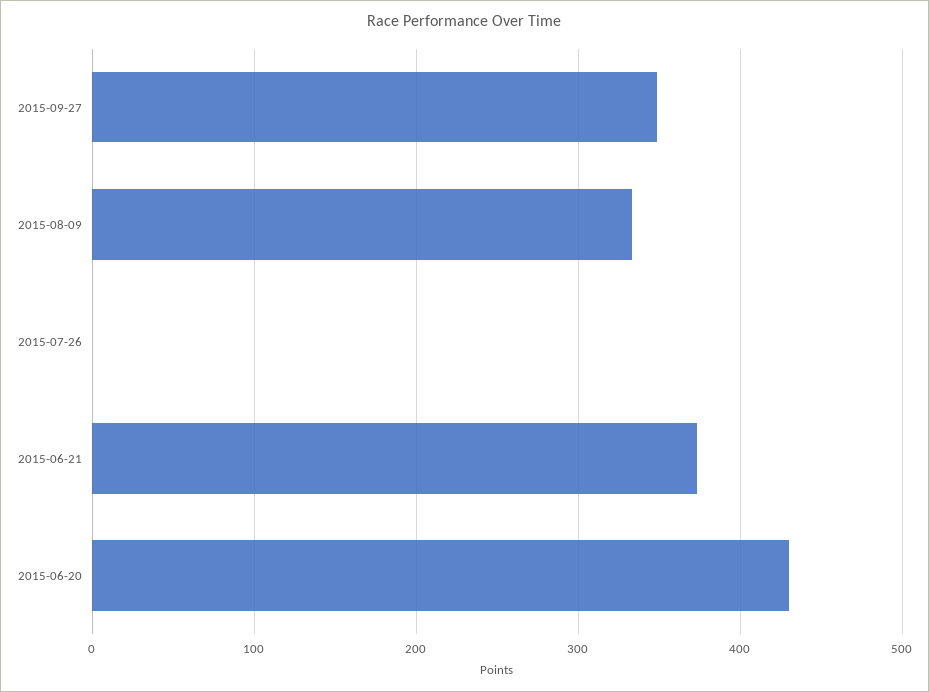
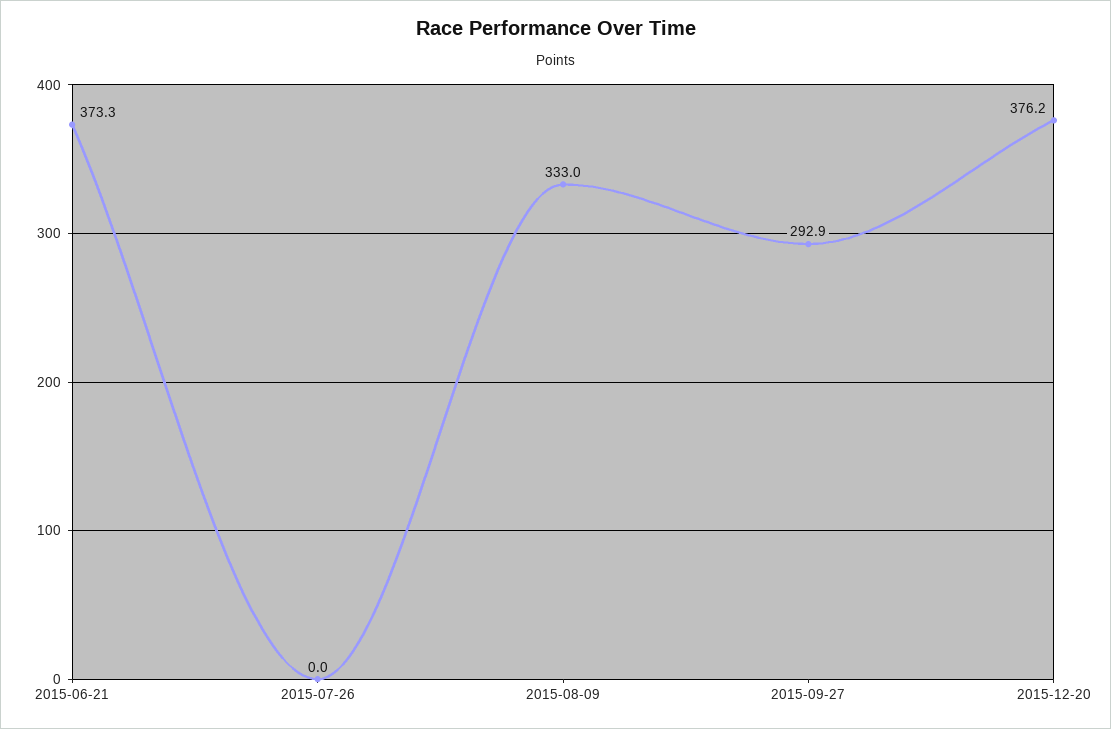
2015-09-27: 350 -> 292.9
2015-06-20: 430 -> none
2015-12-20: none -> 376.2

